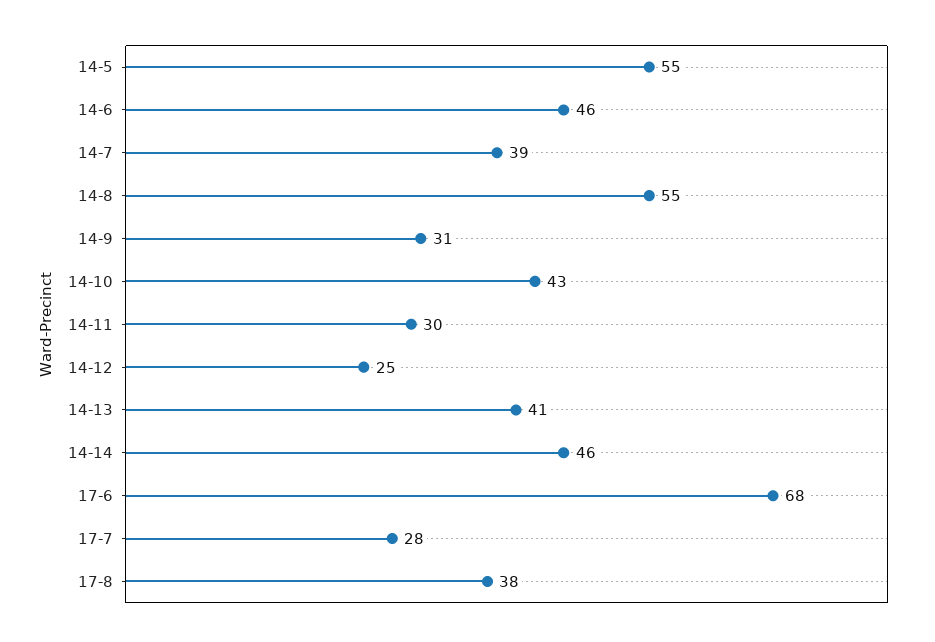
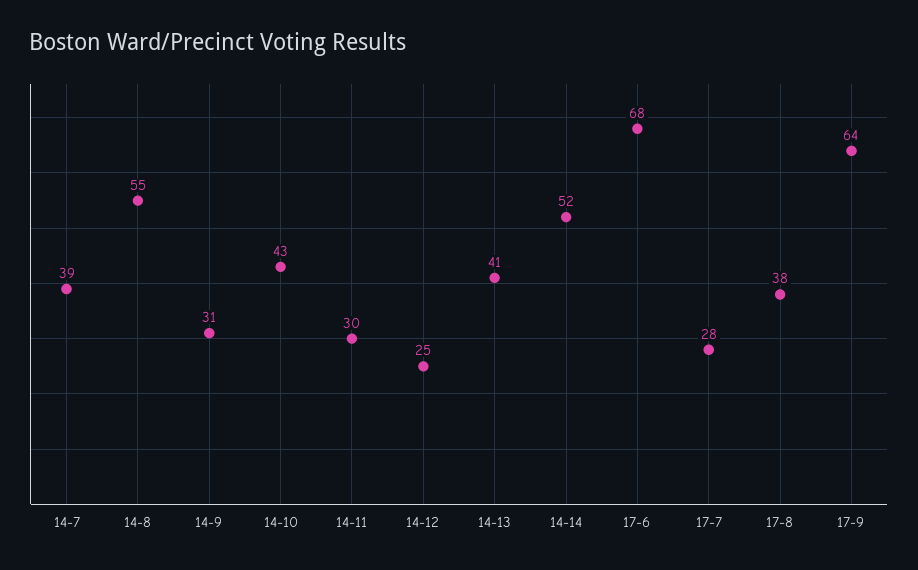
14-5: 55 -> none
14-6: 46 -> none
14-14: 46 -> 52
17-9: none -> 64

